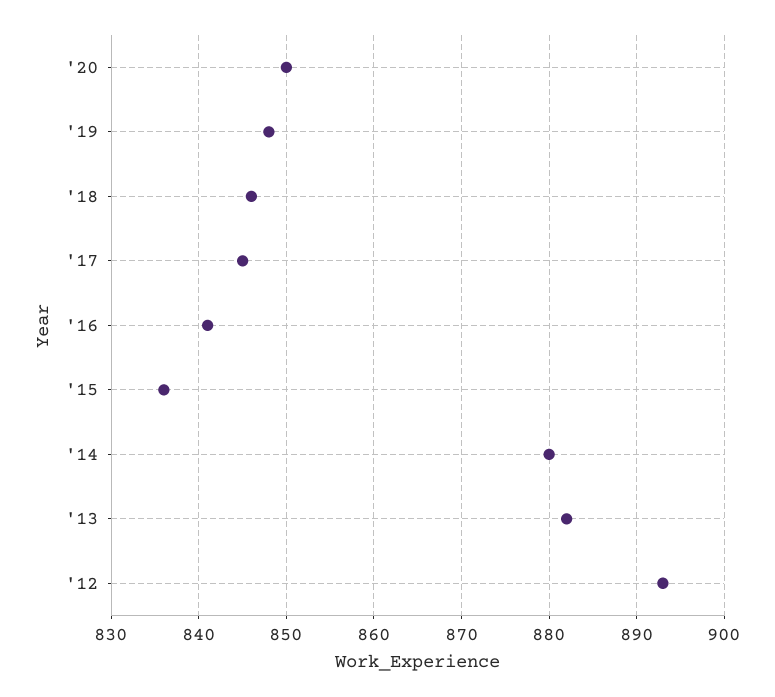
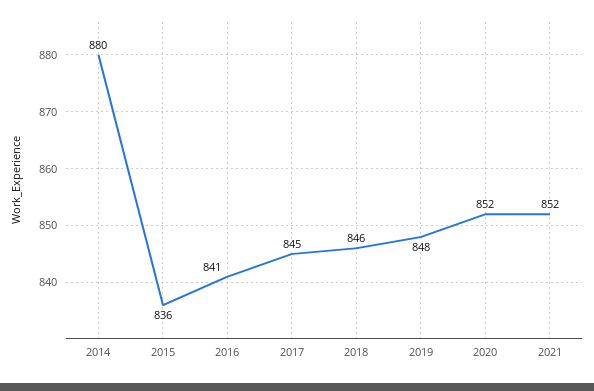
'20: 850 -> 852
'13: 882 -> none
'12: 893 -> none
2021: none -> 852

